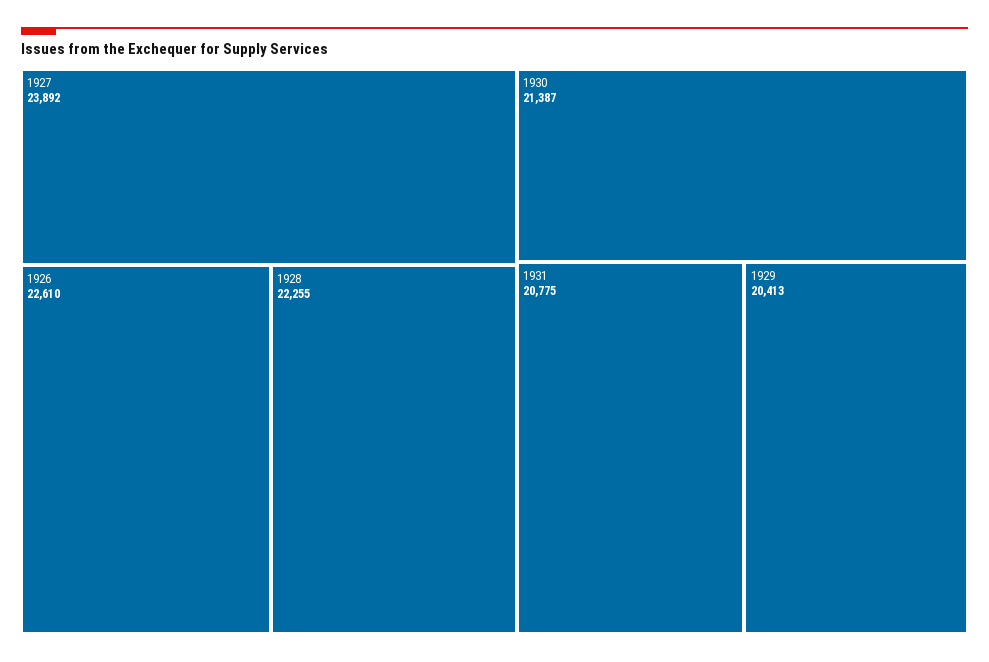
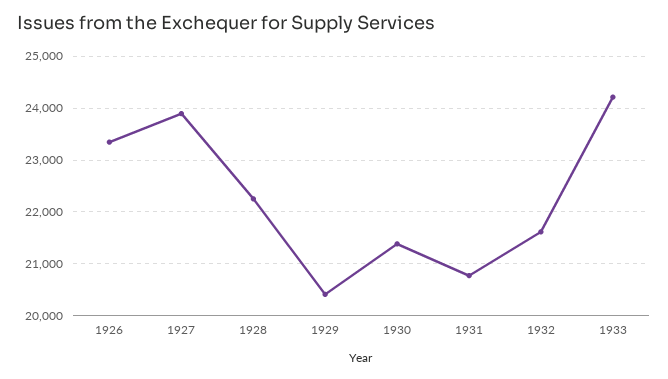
1926: 22610 -> 23400
1932: none -> 21600
1933: none -> 24200

